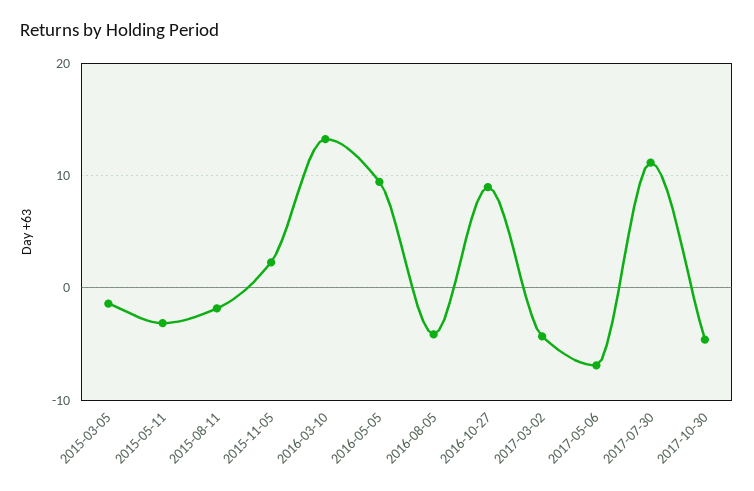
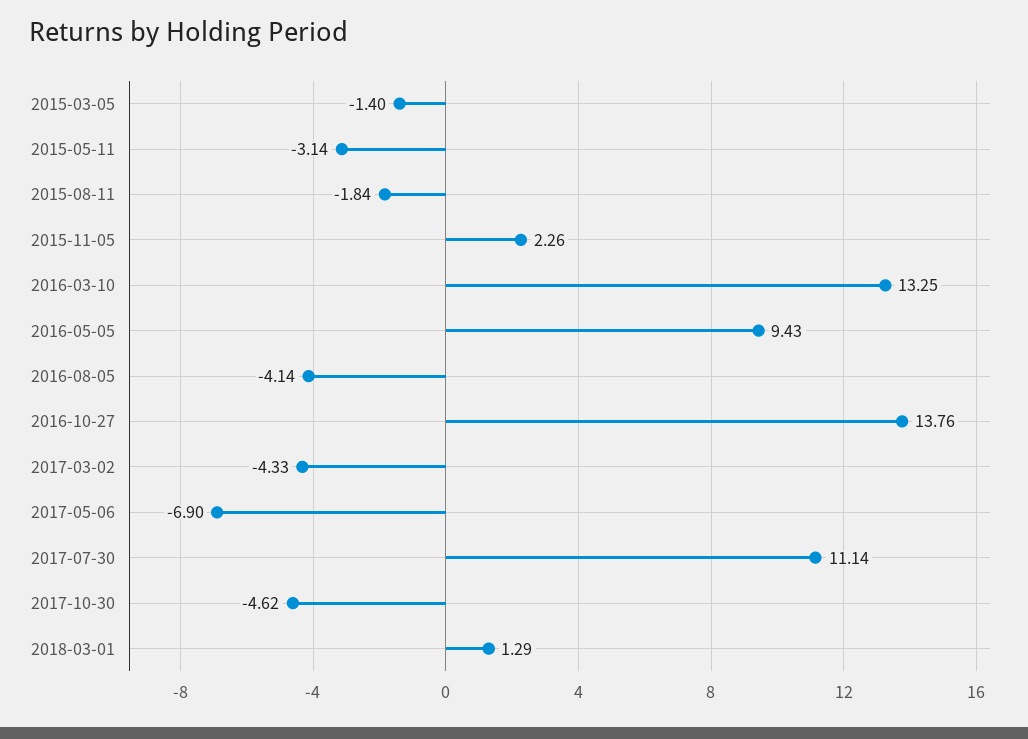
2016-10-27: 9 -> 13.76
2018-03-01: none -> 1.29

